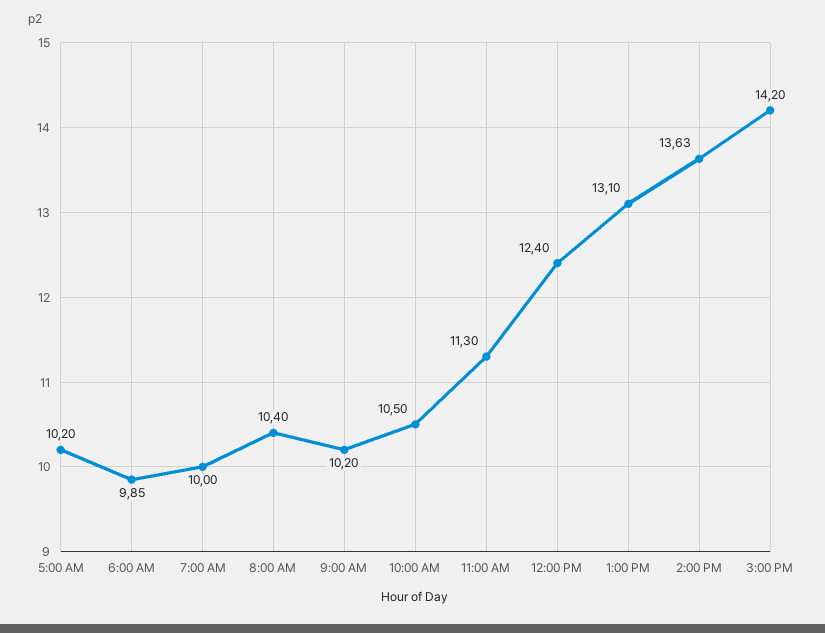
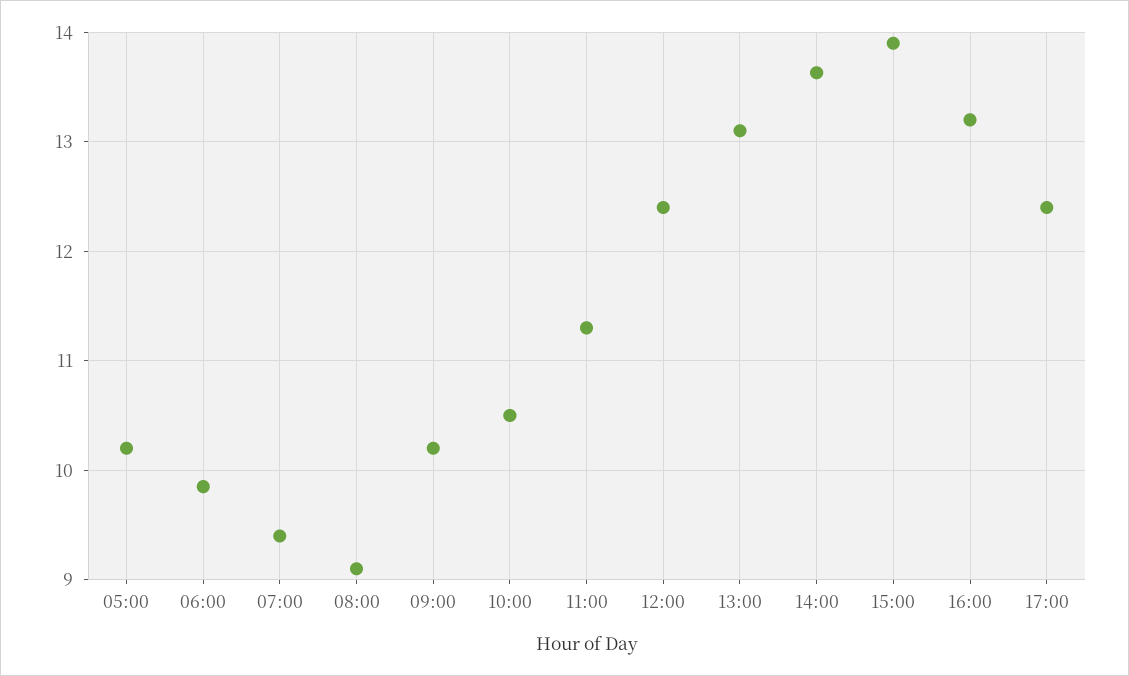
7:00 AM: 10 -> 9.4
8:00 AM: 10.4 -> 9.1
3:00 PM: 14.2 -> 13.9
16:00: none -> 13.2
17:00: none -> 12.4

